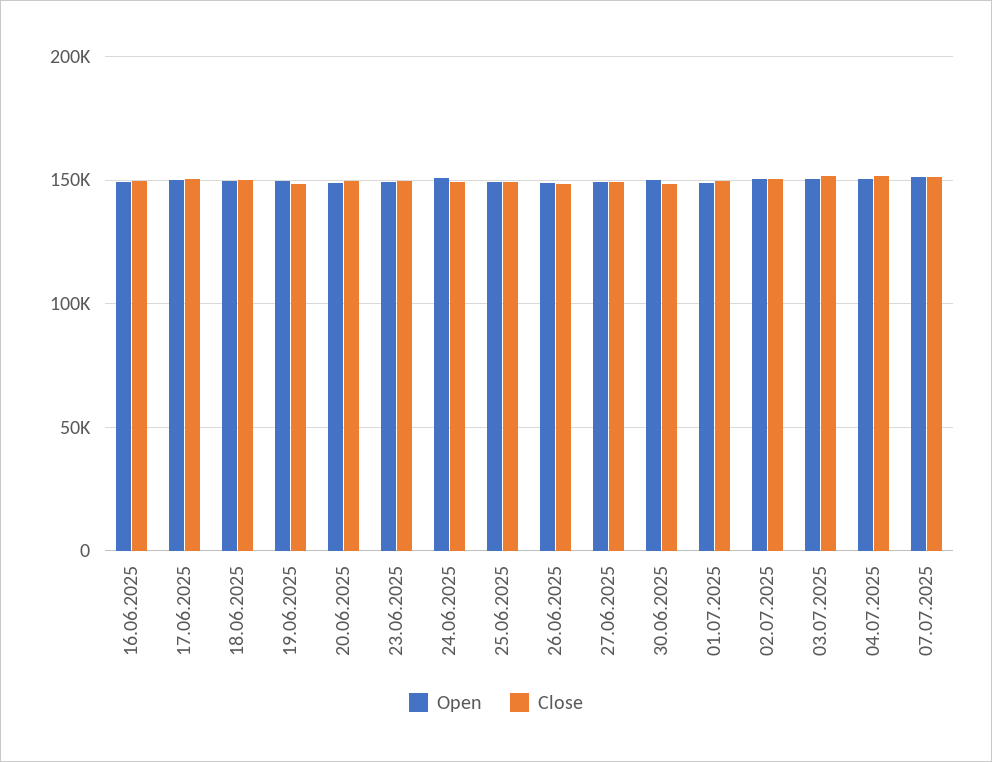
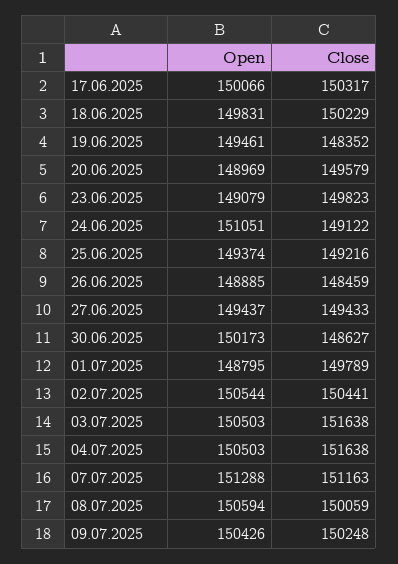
Open, 16.06.2025: 150000 -> none
Close, 16.06.2025: 150000 -> none
Open, 08.07.2025: none -> 150594
Close, 08.07.2025: none -> 150059
Open, 09.07.2025: none -> 150426
Close, 09.07.2025: none -> 150248

